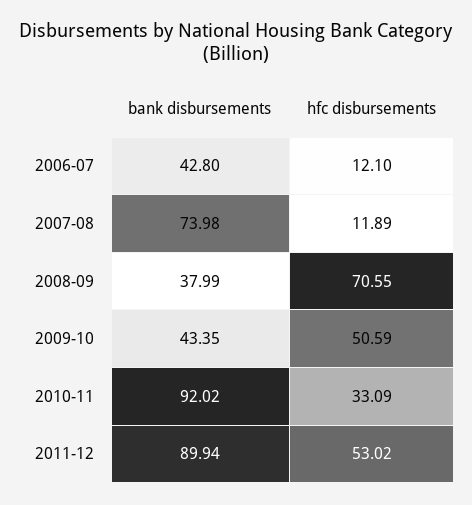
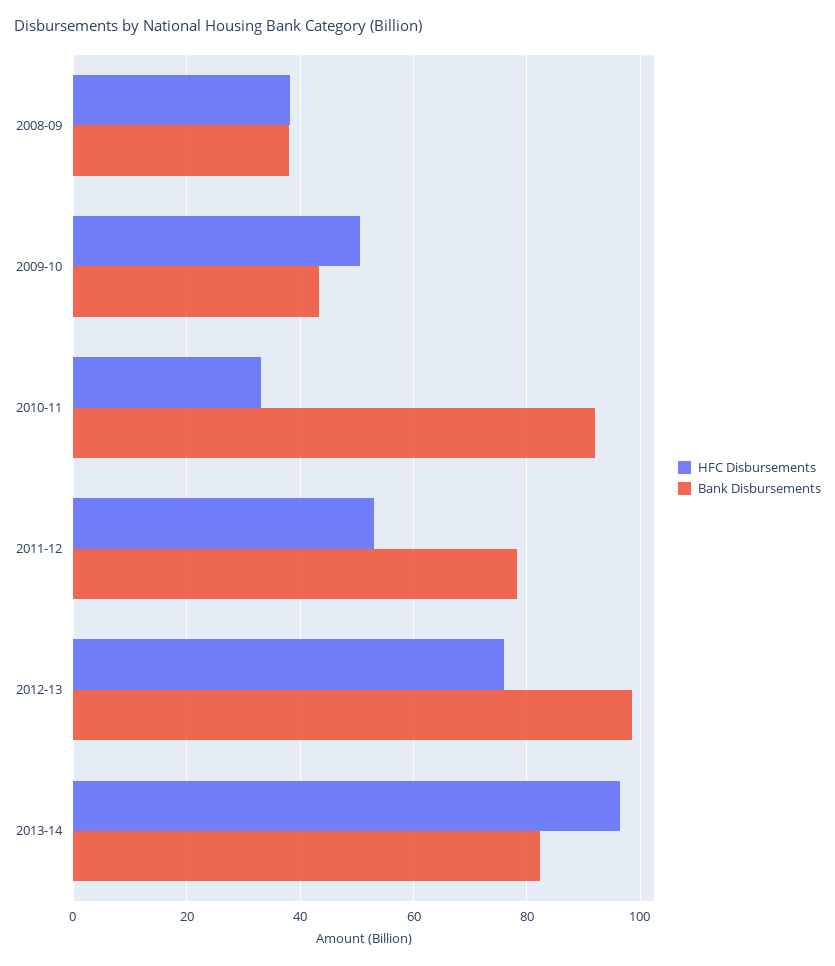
bank disbursements, 2006-07: 42.8 -> none
hfc disbursements, 2006-07: 12.1 -> none
bank disbursements, 2007-08: 73.98 -> none
hfc disbursements, 2007-08: 11.89 -> none
hfc disbursements, 2008-09: 70.55 -> 38
bank disbursements, 2011-12: 89.94 -> 78
hfc disbursements, 2012-13: none -> 76
bank disbursements, 2012-13: none -> 98
hfc disbursements, 2013-14: none -> 96
bank disbursements, 2013-14: none -> 82

